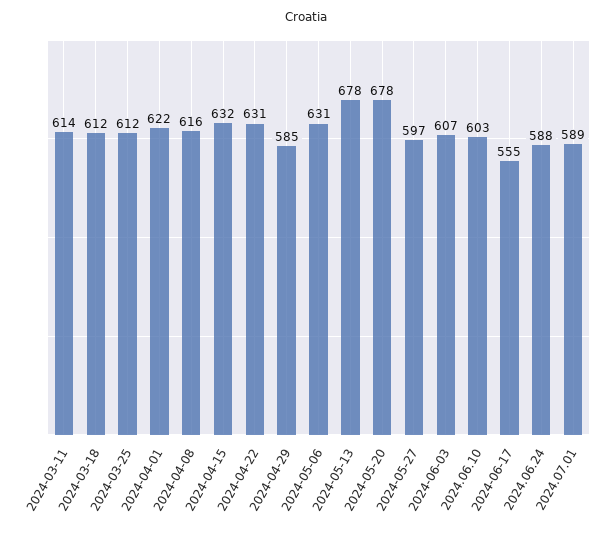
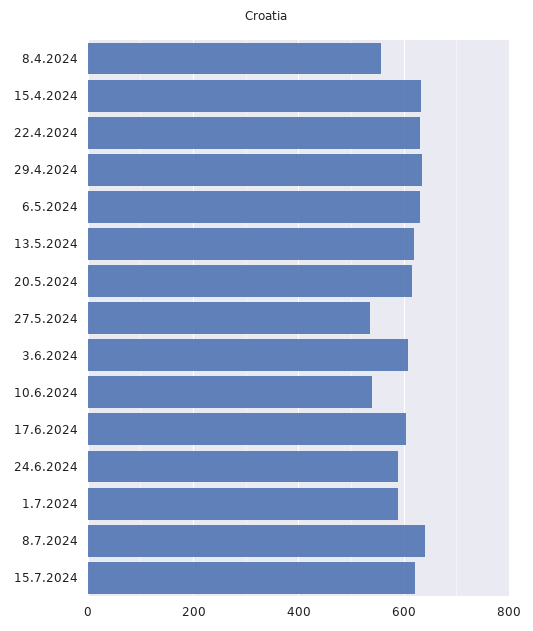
2024-03-11: 614 -> none
2024-03-18: 612 -> none
2024-03-25: 612 -> none
2024-04-01: 622 -> none
2024-04-08: 616 -> 560
2024-04-29: 585 -> 640
2024-05-13: 678 -> 620
2024-05-20: 678 -> 620
2024-05-27: 597 -> 540
2024.06.10: 603 -> 540
2024-06-17: 555 -> 600
8.7.2024: none -> 640
15.7.2024: none -> 620

